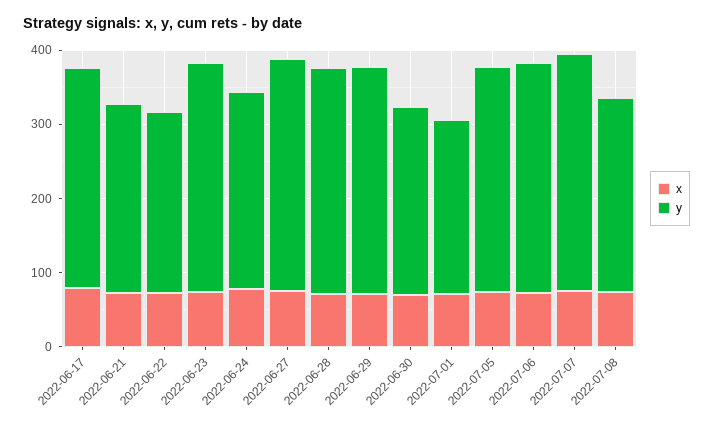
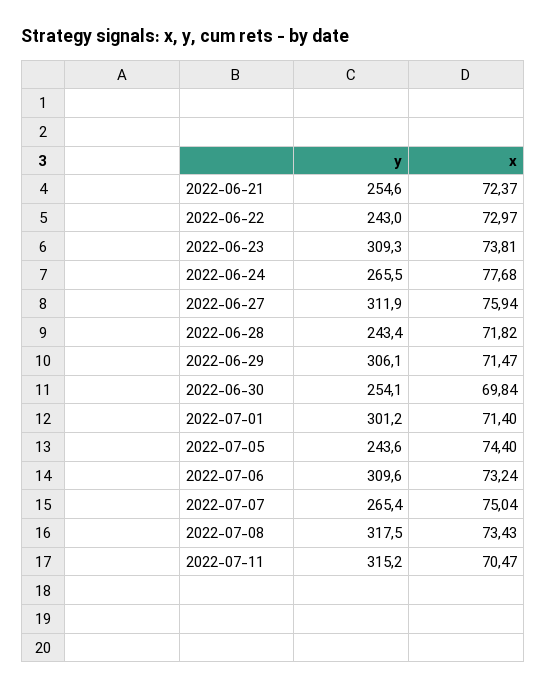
x, 2022-06-17: 80 -> none
y, 2022-06-17: 300 -> none
y, 2022-06-28: 300 -> 243.4
y, 2022-07-01: 240 -> 301.2
y, 2022-07-05: 300 -> 243.6
y, 2022-07-07: 320 -> 265.4
y, 2022-07-08: 260 -> 317.5
y, 2022-07-11: none -> 315.2
x, 2022-07-11: none -> 70.47

